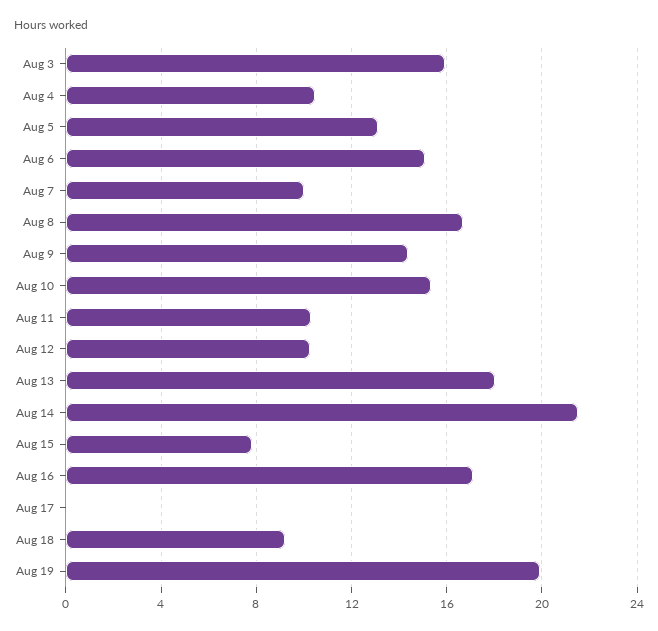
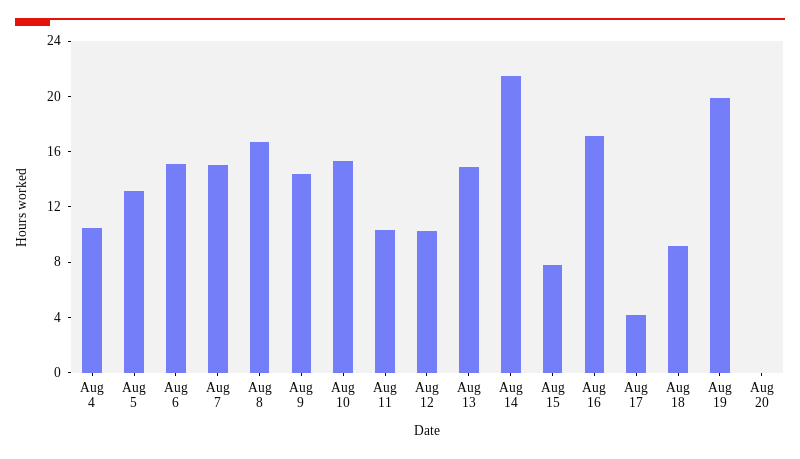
Aug 3: 16 -> none
Aug 7: 10 -> 15
Aug 13: 18 -> 15
Aug 17: 0 -> 4
Aug 20: none -> 0

